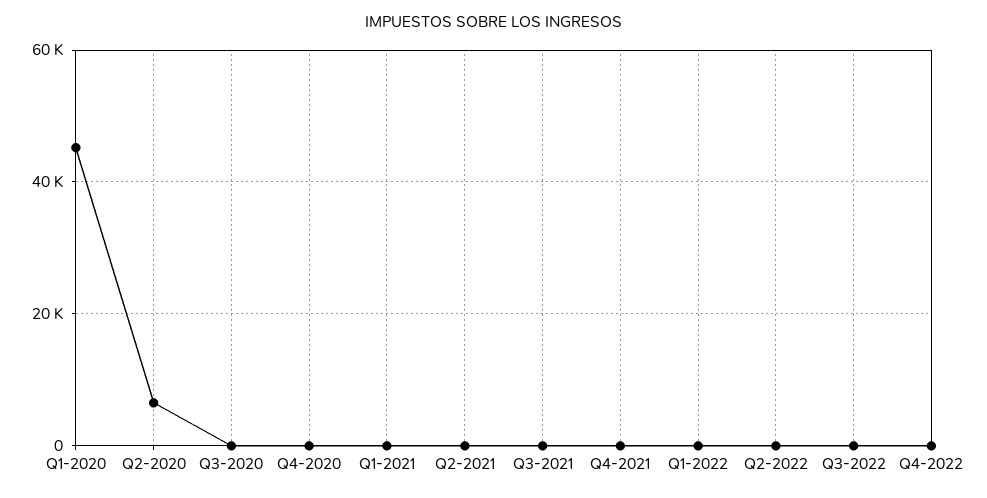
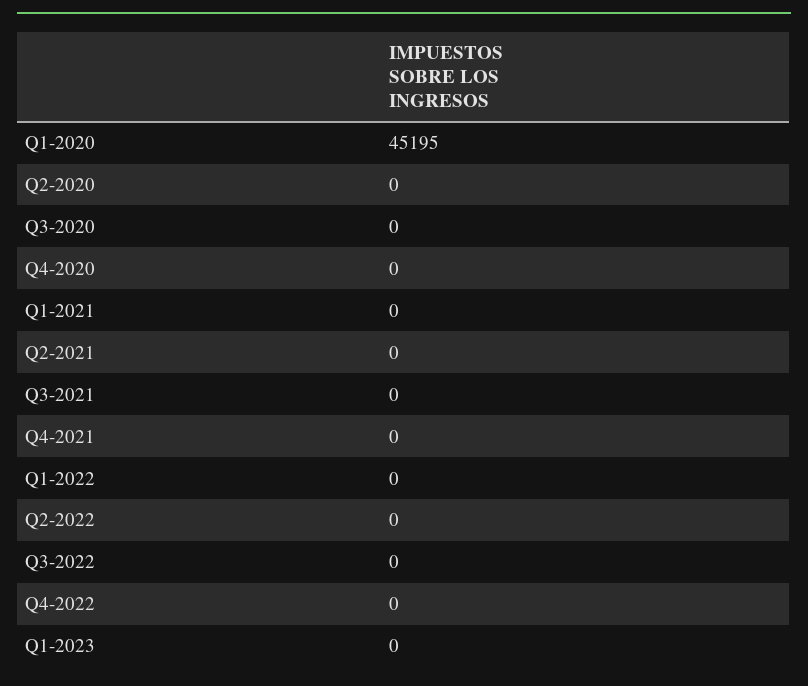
Q2-2020: 6000 -> 0
Q1-2023: none -> 0

